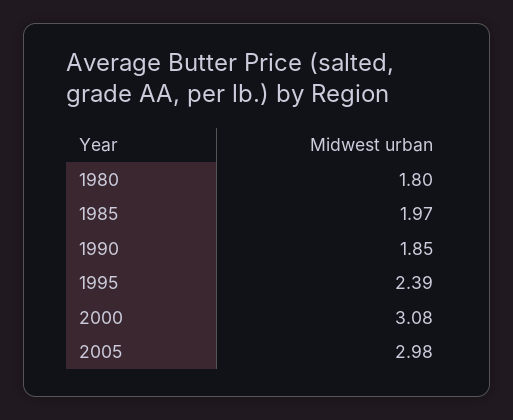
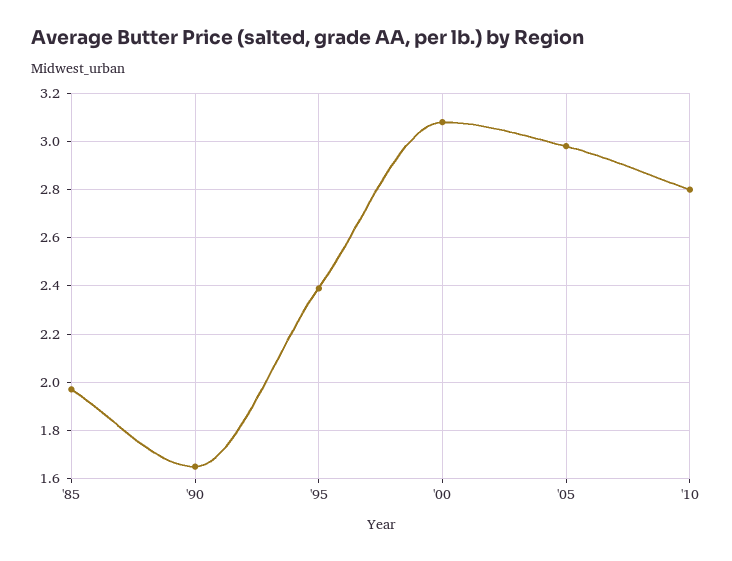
1980: 1.8 -> none
1990: 1.85 -> 1.65
'10: none -> 2.8

